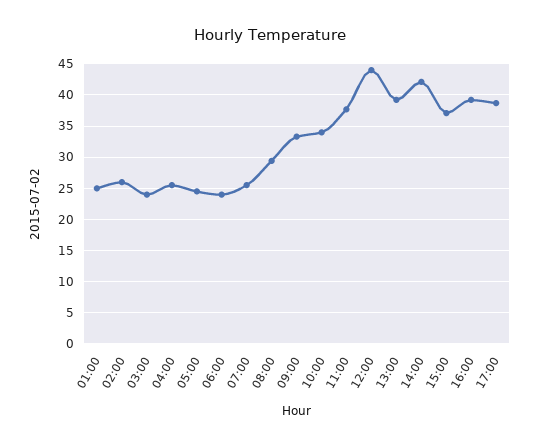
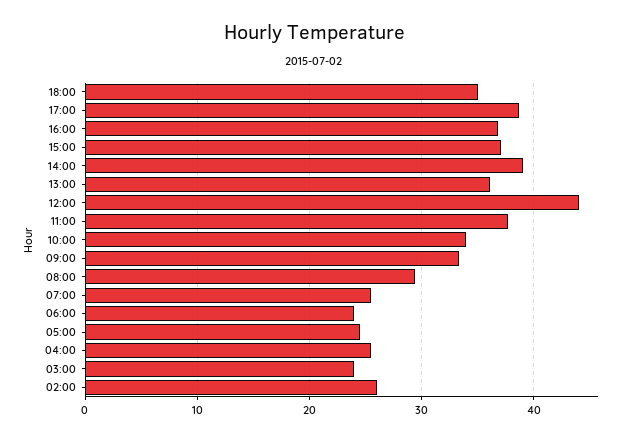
01:00: 25 -> none
13:00: 39 -> 36
14:00: 42 -> 39
16:00: 39 -> 37
18:00: none -> 35

